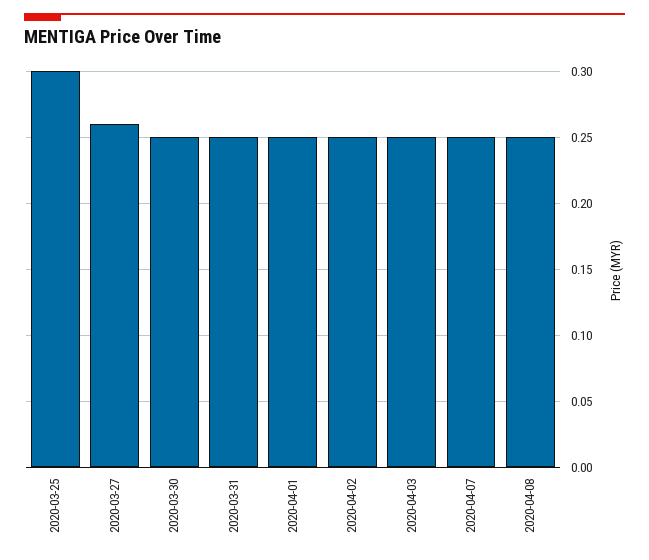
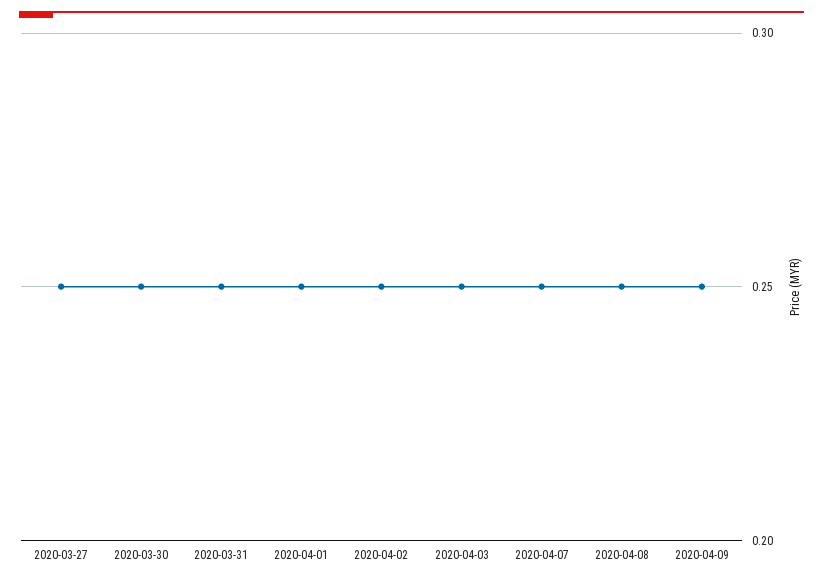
2020-03-25: 0.3 -> none
2020-03-27: 0.26 -> 0.25
2020-04-09: none -> 0.25

